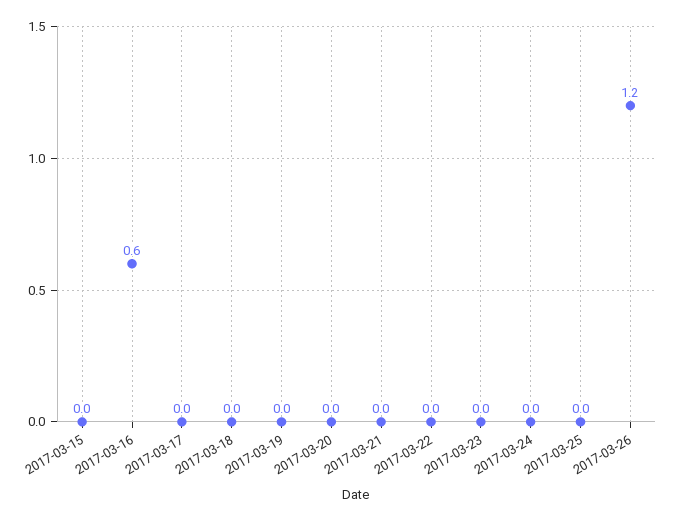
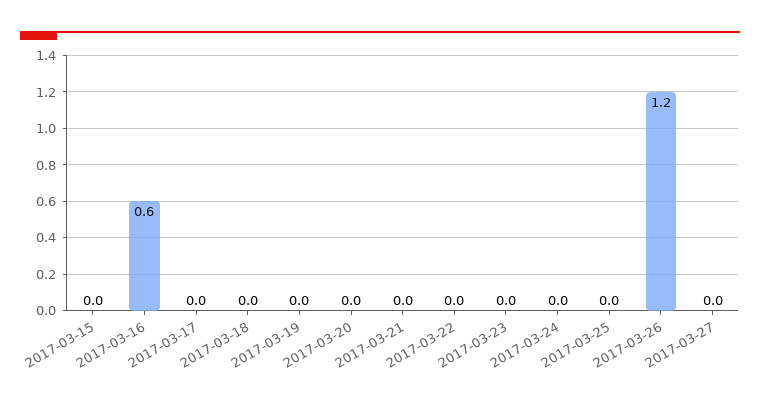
2017-03-27: none -> 0

